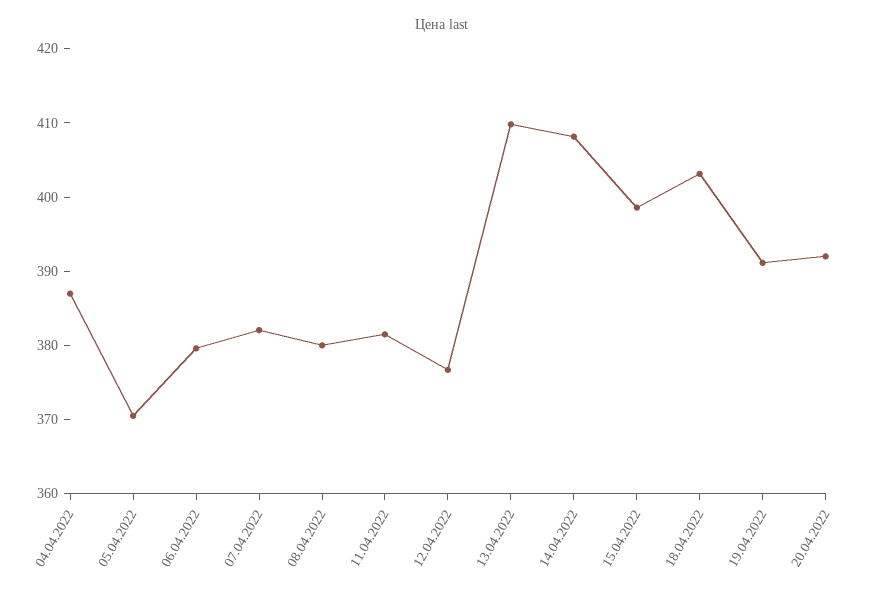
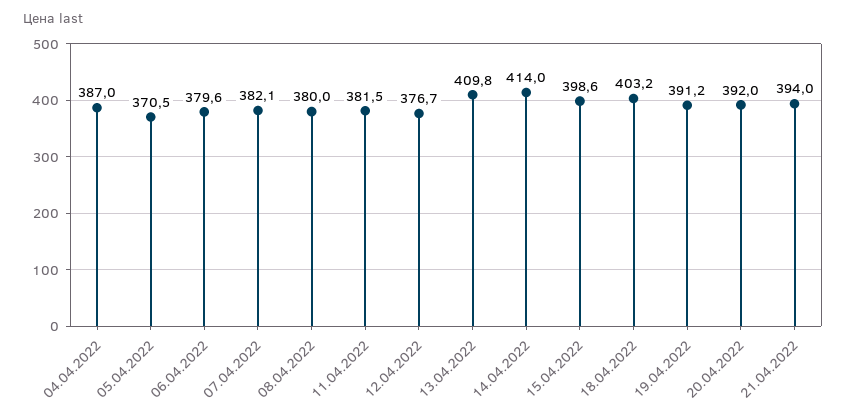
14.04.2022: 408 -> 414
21.04.2022: none -> 394

